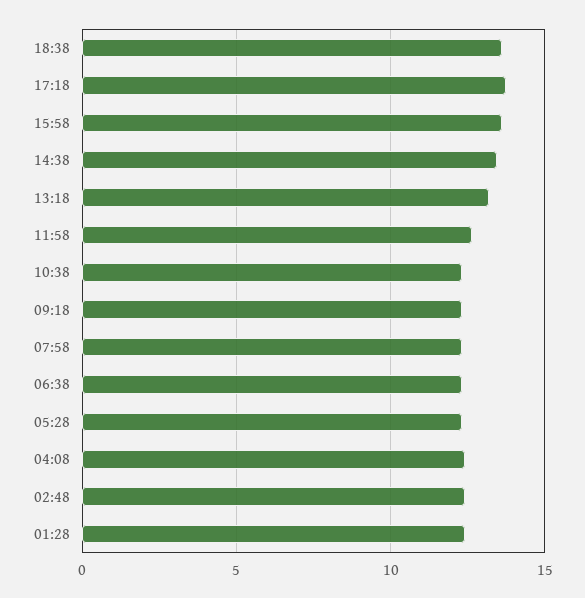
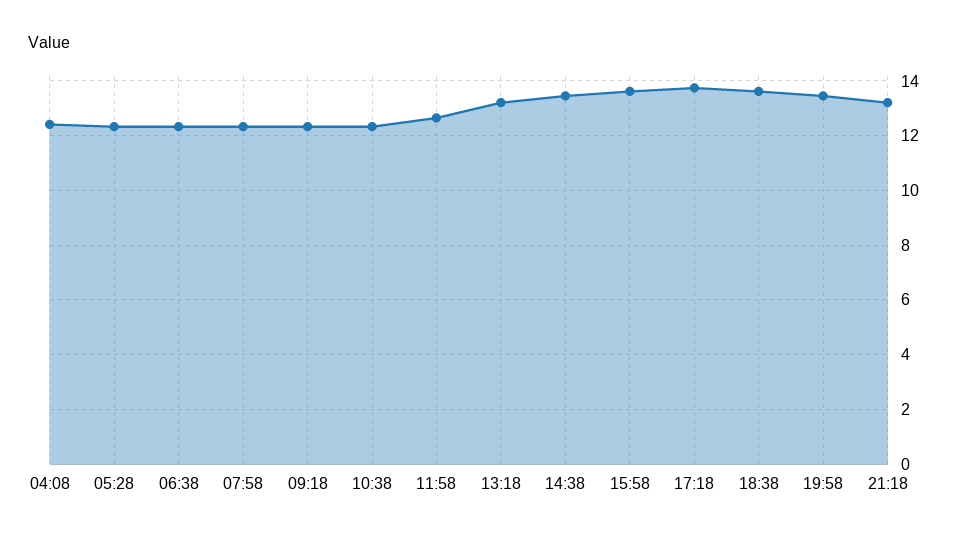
02:48: 12.5 -> none
01:28: 12.5 -> none
19:58: none -> 13.5
21:18: none -> 13.25

